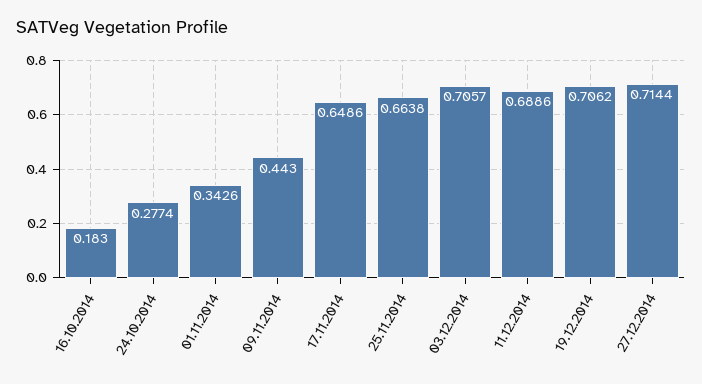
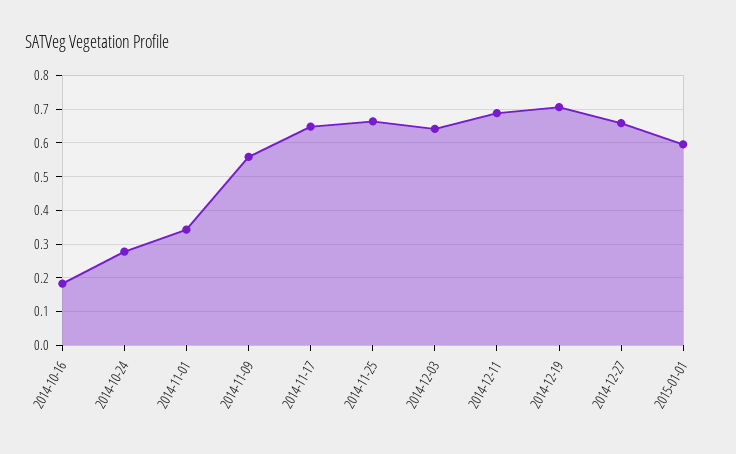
09.11.2014: 0.443 -> 0.56
03.12.2014: 0.7057 -> 0.64
27.12.2014: 0.7144 -> 0.66
2015-01-01: none -> 0.6

